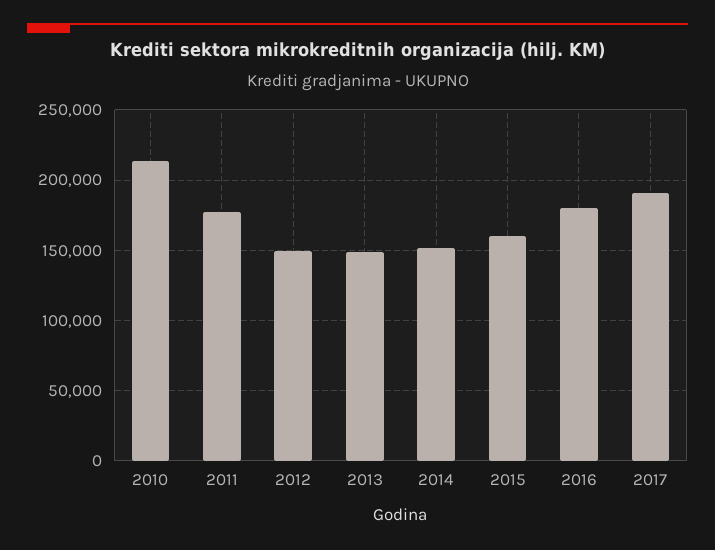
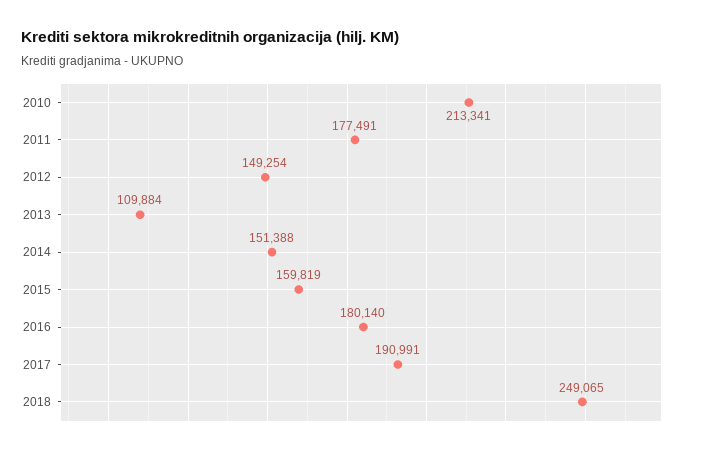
2013: 150000 -> 109884
2018: none -> 249065

